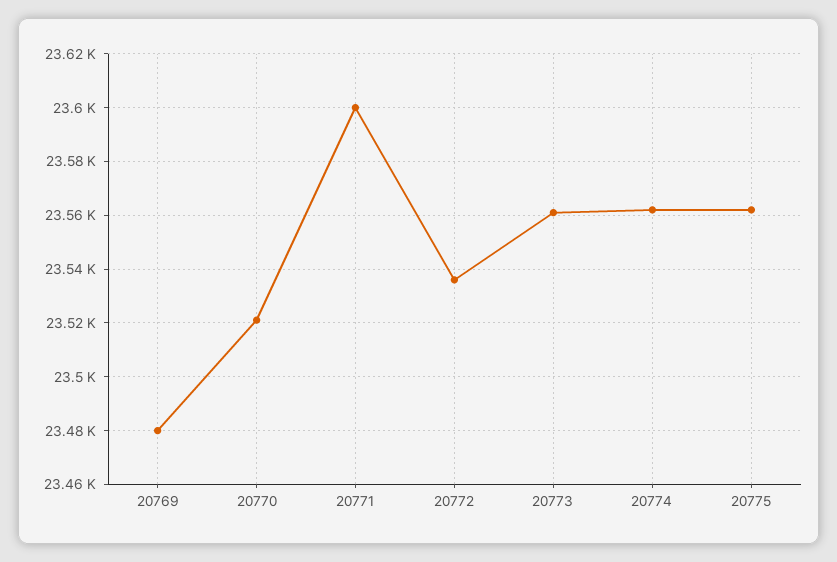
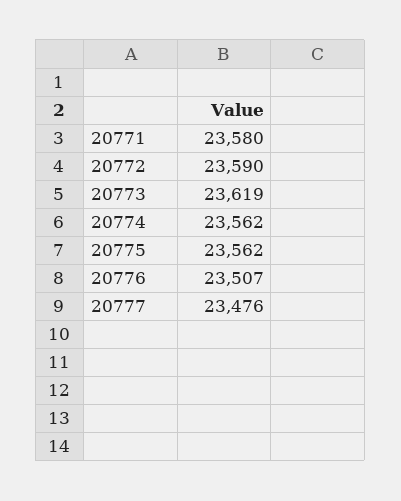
20769: 23480 -> none
20770: 23520 -> none
20771: 23600 -> 23580
20772: 23535 -> 23590
20773: 23560 -> 23619
20776: none -> 23507
20777: none -> 23476

